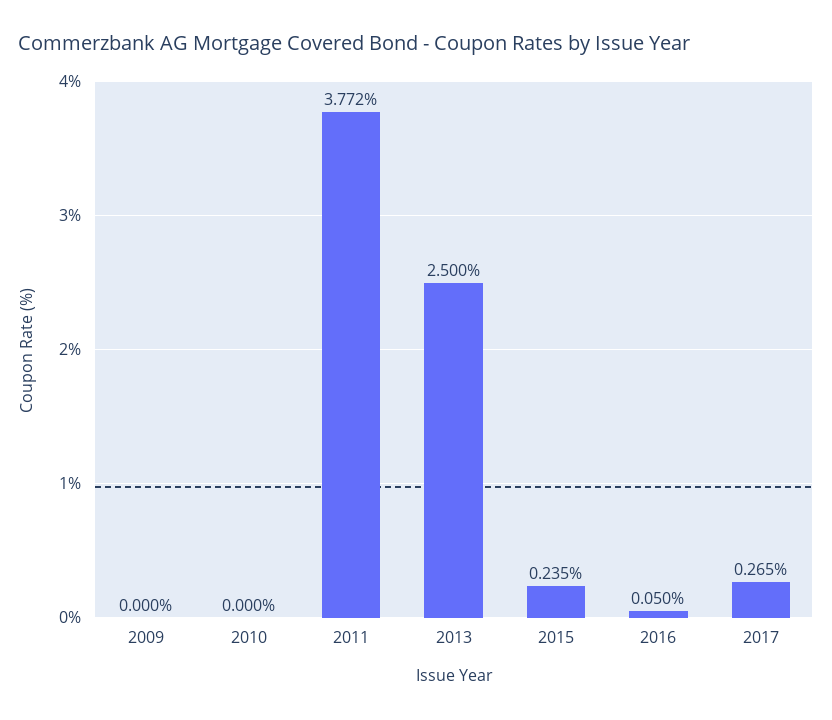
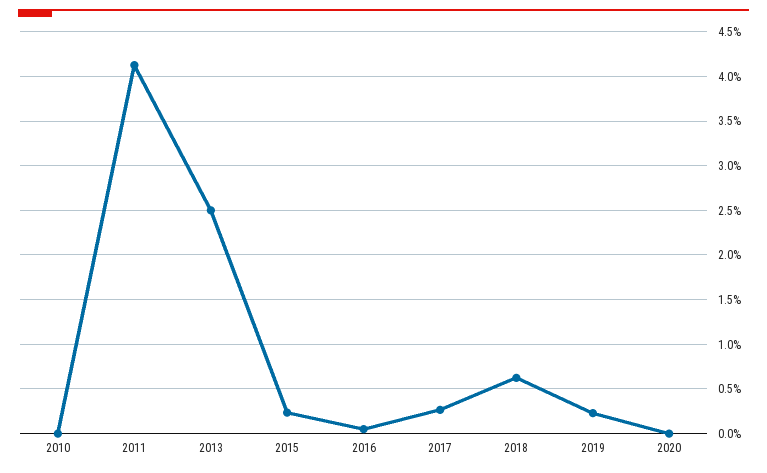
2009: 0 -> none
2011: 3.772 -> 4.1
2018: none -> 0.6
2019: none -> 0.2
2020: none -> 0

